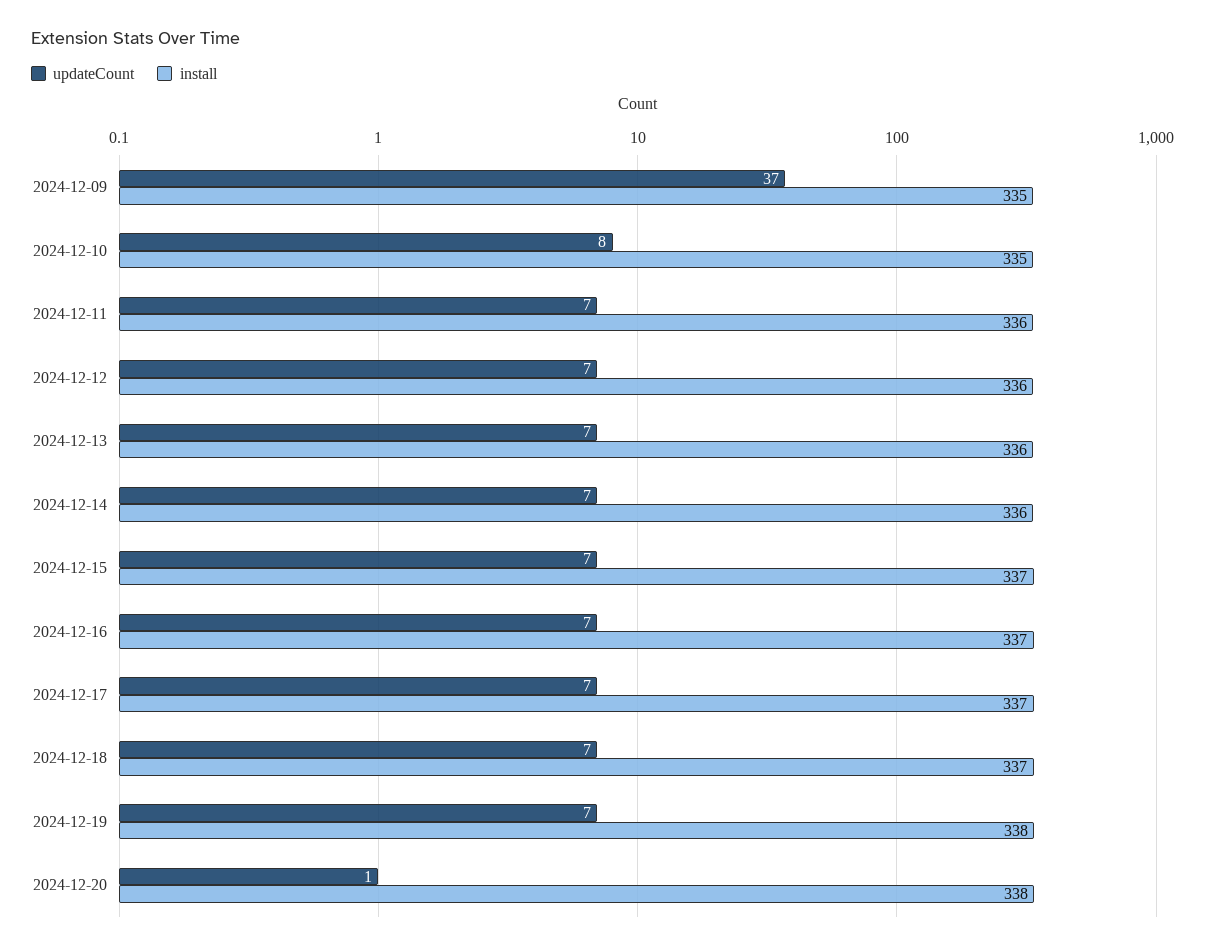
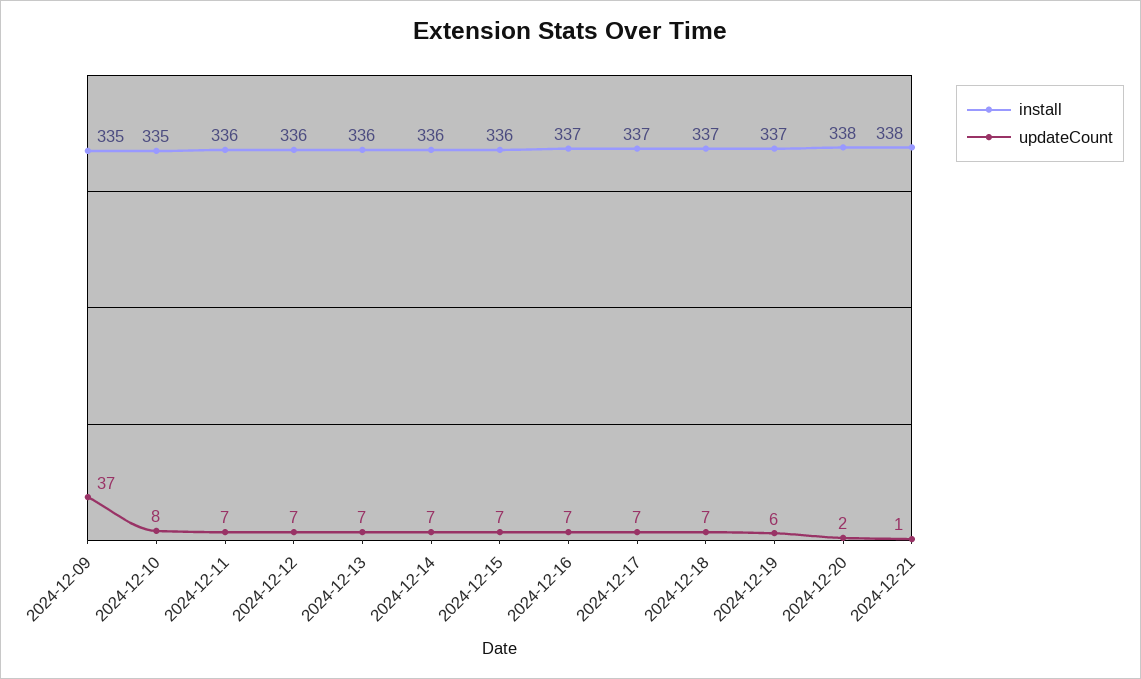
install, 2024-12-15: 337 -> 336
updateCount, 2024-12-19: 7 -> 6
install, 2024-12-19: 338 -> 337
updateCount, 2024-12-20: 1 -> 2
install, 2024-12-21: none -> 338
updateCount, 2024-12-21: none -> 1

